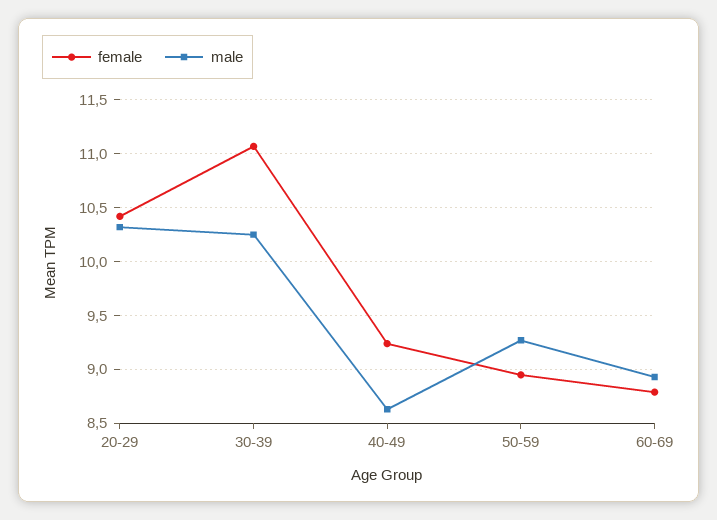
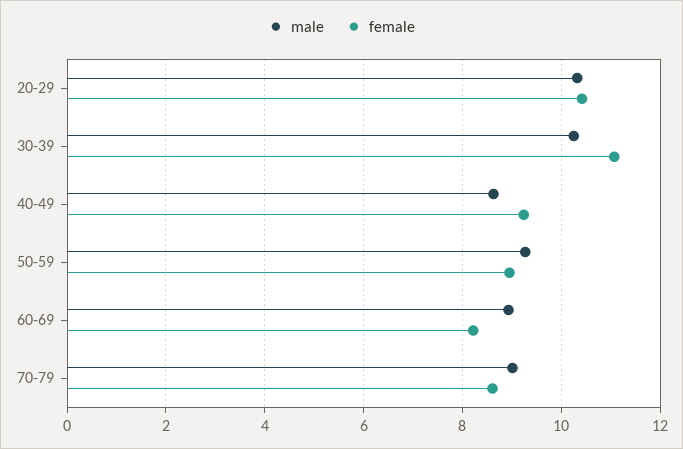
female, 60-69: 8.8 -> 8.2
male, 70-79: none -> 9
female, 70-79: none -> 8.6

